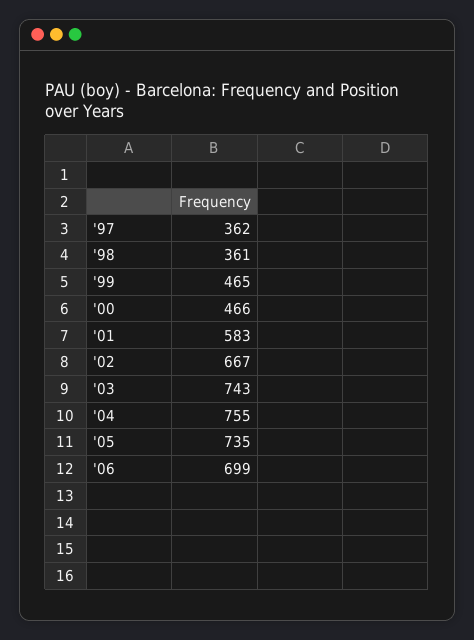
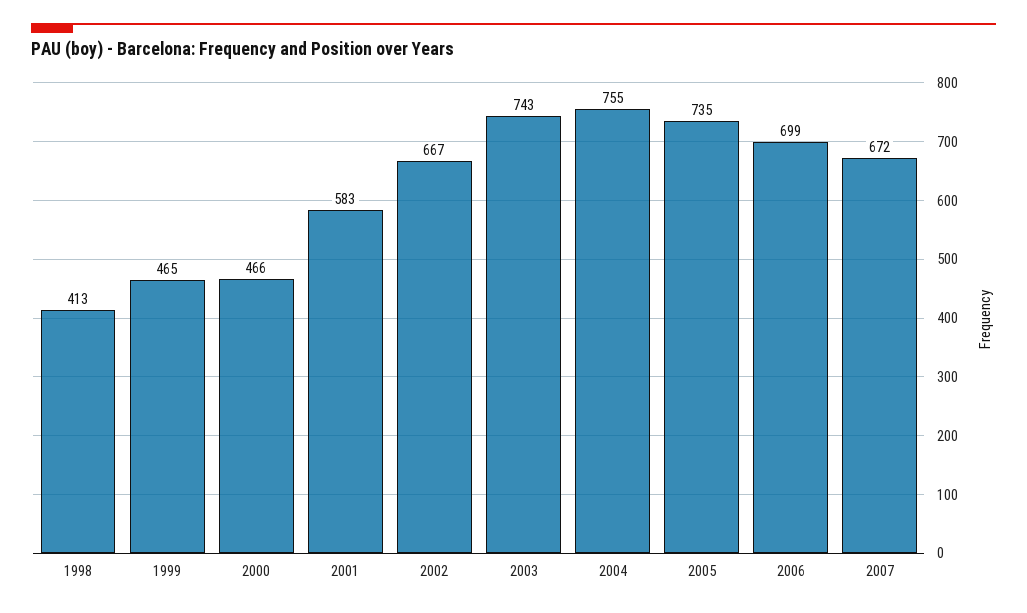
'97: 362 -> none
'98: 361 -> 413
2007: none -> 672

